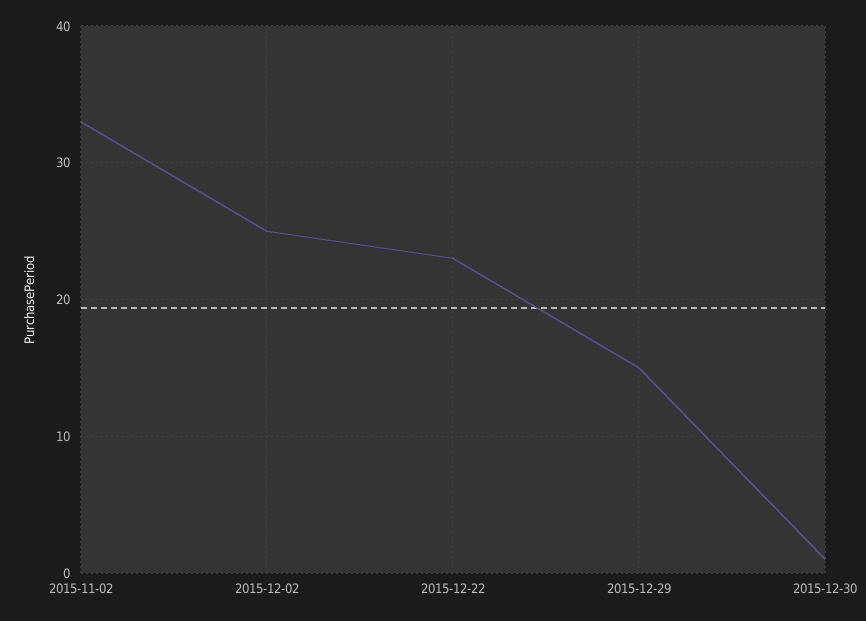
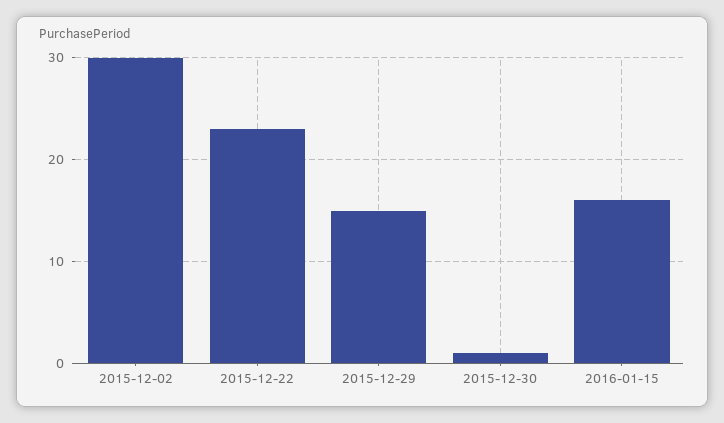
2015-11-02: 33 -> none
2015-12-02: 25 -> 30
2016-01-15: none -> 16

